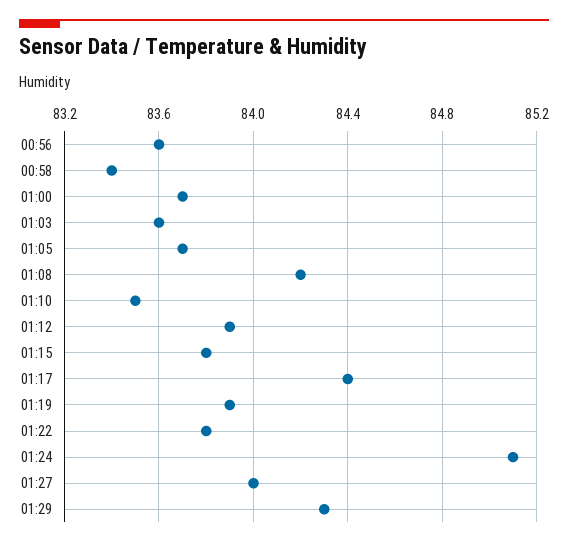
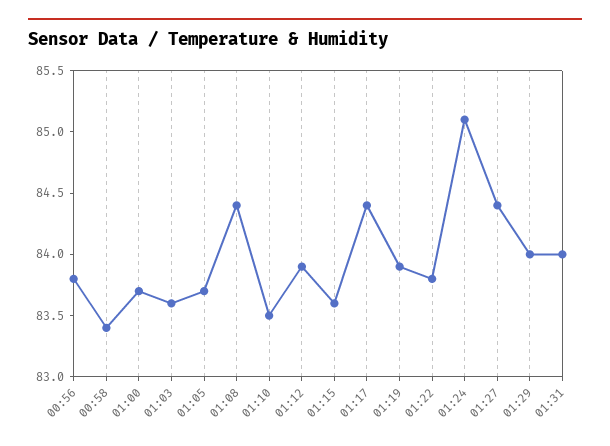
00:56: 83.6 -> 83.8
01:08: 84.2 -> 84.4
01:15: 83.8 -> 83.6
01:27: 84 -> 84.4
01:29: 84.3 -> 84
01:31: none -> 84

